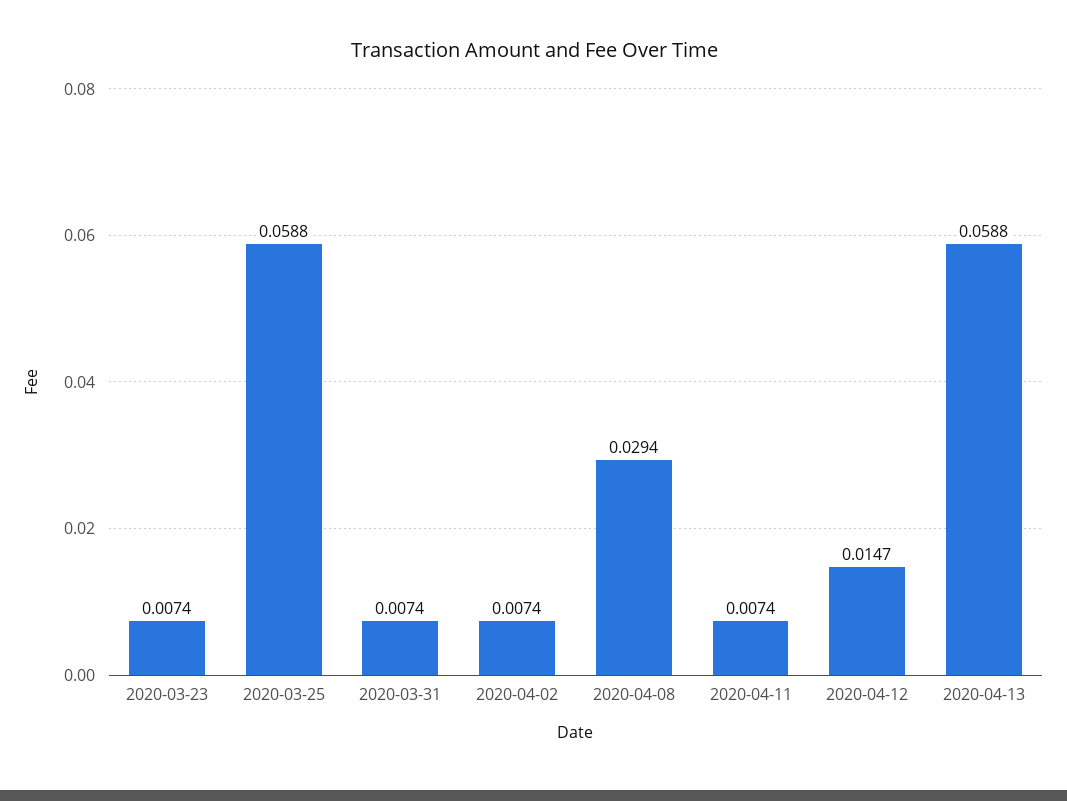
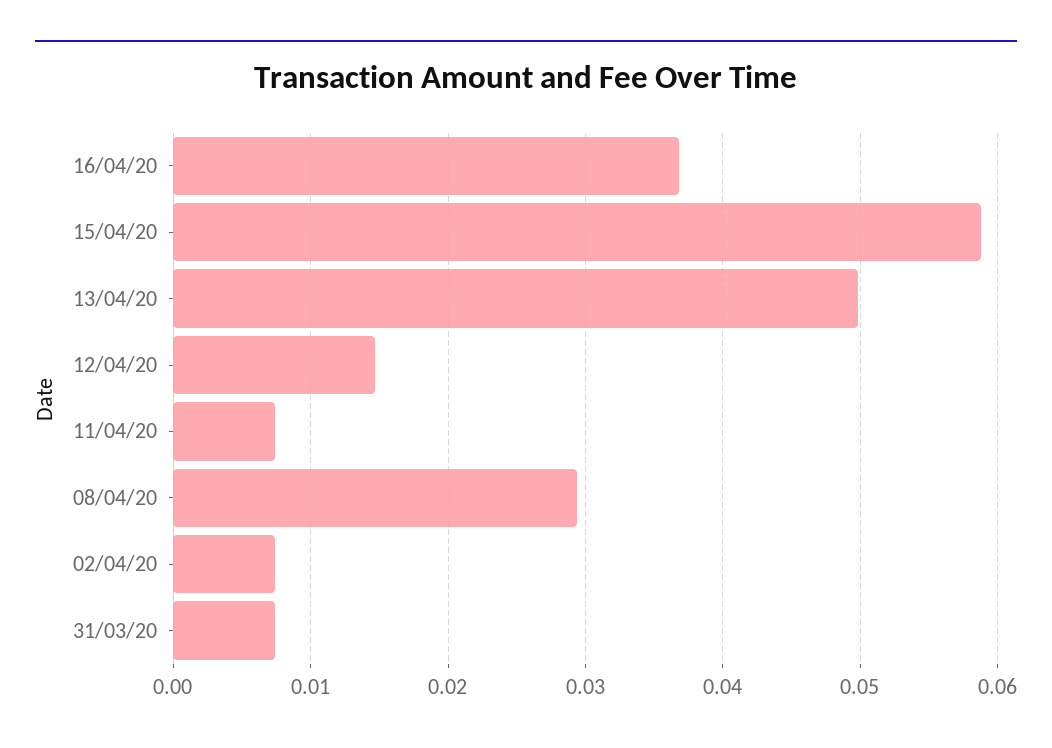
2020-03-23: 0.0074 -> none
2020-03-25: 0.0588 -> none
2020-04-13: 0.0588 -> 0.05
16/04/20: none -> 0.037
15/04/20: none -> 0.059

